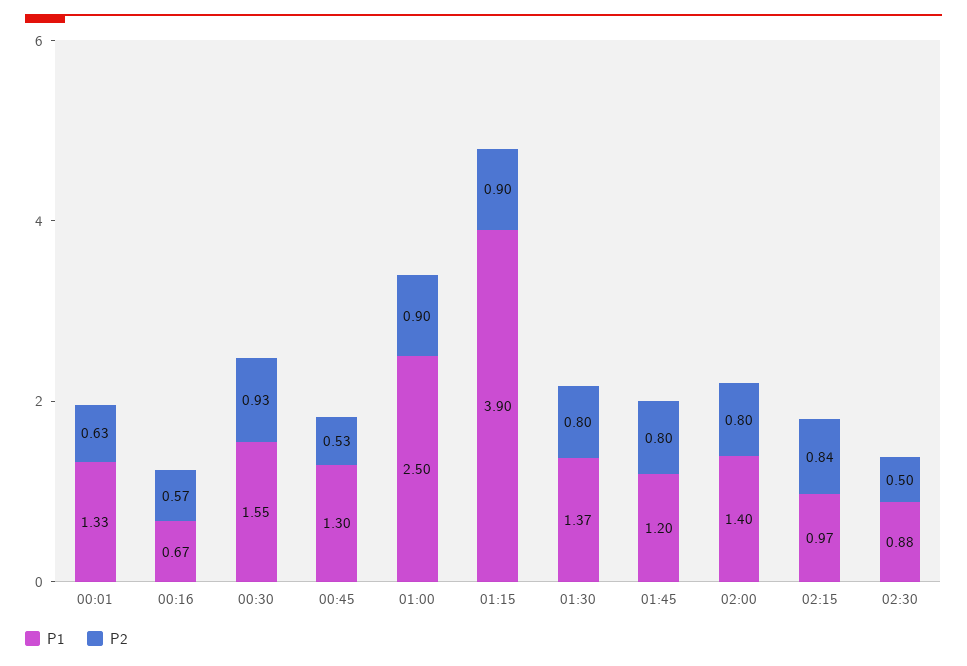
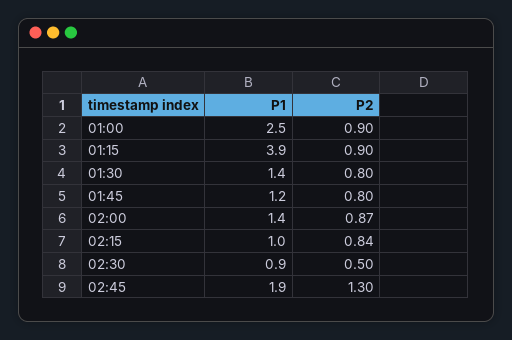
P1, 00:01: 1.33 -> none
P2, 00:01: 0.63 -> none
P1, 00:16: 0.67 -> none
P2, 00:16: 0.57 -> none
P1, 00:30: 1.55 -> none
P2, 00:30: 0.93 -> none
P1, 00:45: 1.3 -> none
P2, 00:45: 0.53 -> none
P2, 02:00: 0.8 -> 0.87
P1, 02:45: none -> 1.9
P2, 02:45: none -> 1.3

